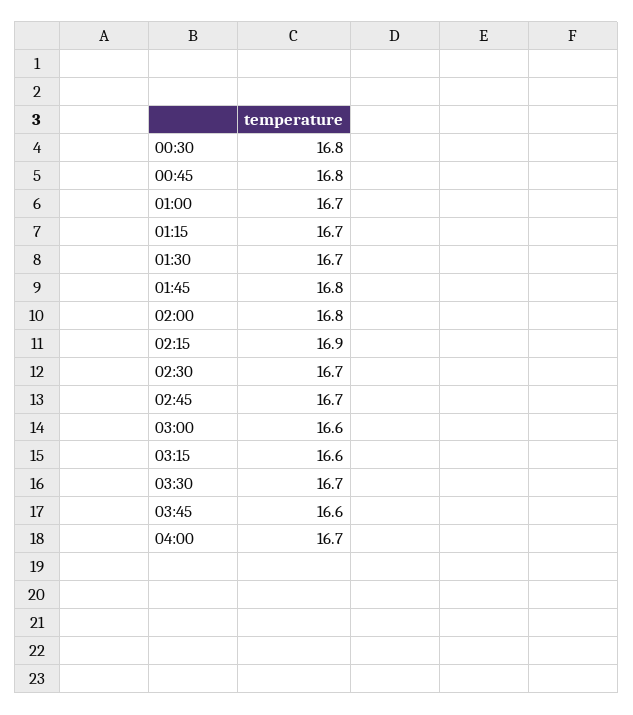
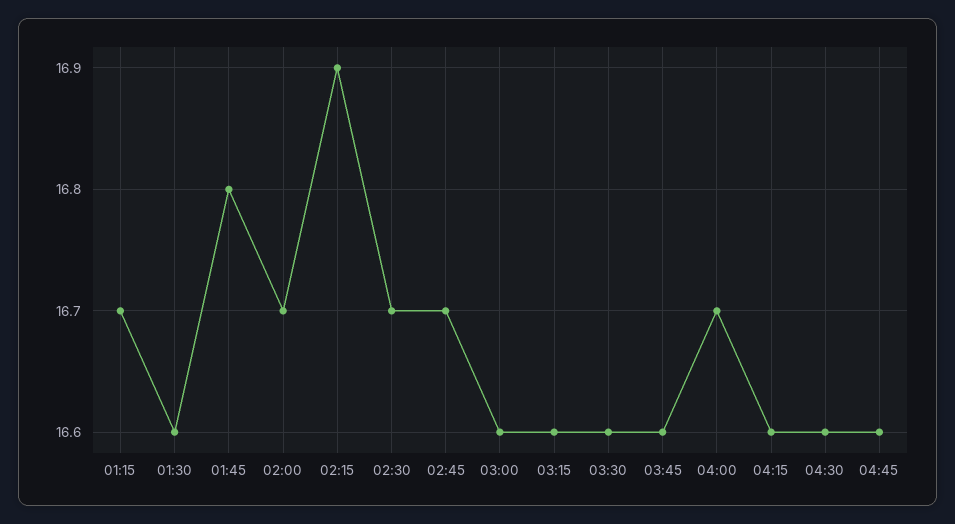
00:30: 16.8 -> none
00:45: 16.8 -> none
01:00: 16.7 -> none
01:30: 16.7 -> 16.6
02:00: 16.8 -> 16.7
03:30: 16.7 -> 16.6
04:15: none -> 16.6
04:30: none -> 16.6
04:45: none -> 16.6

